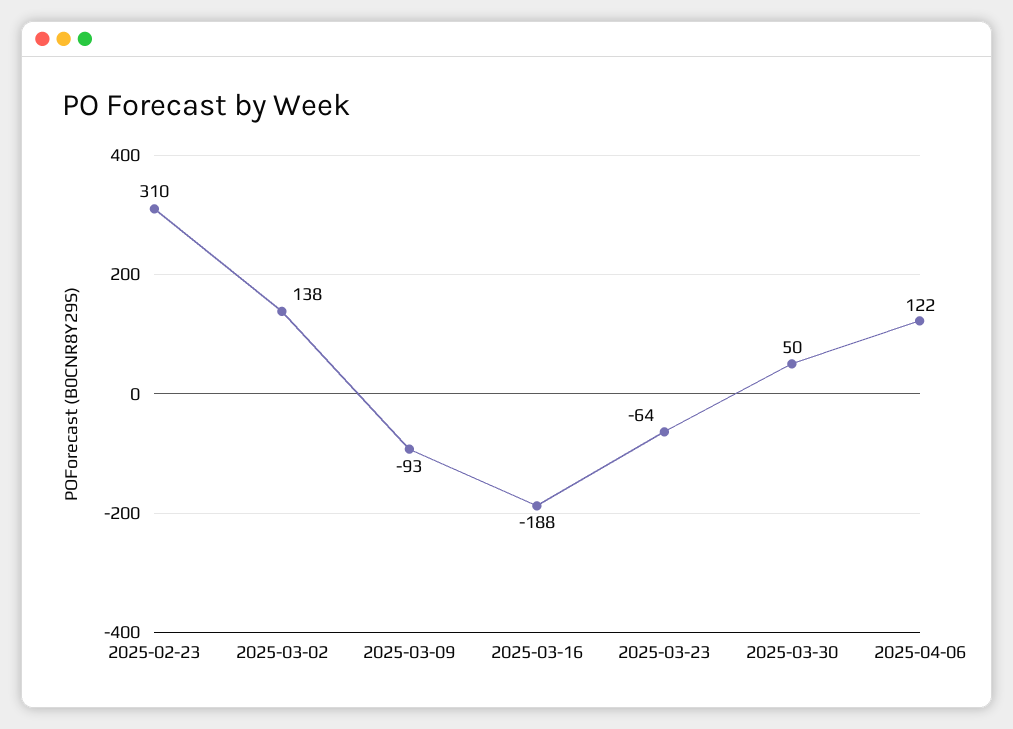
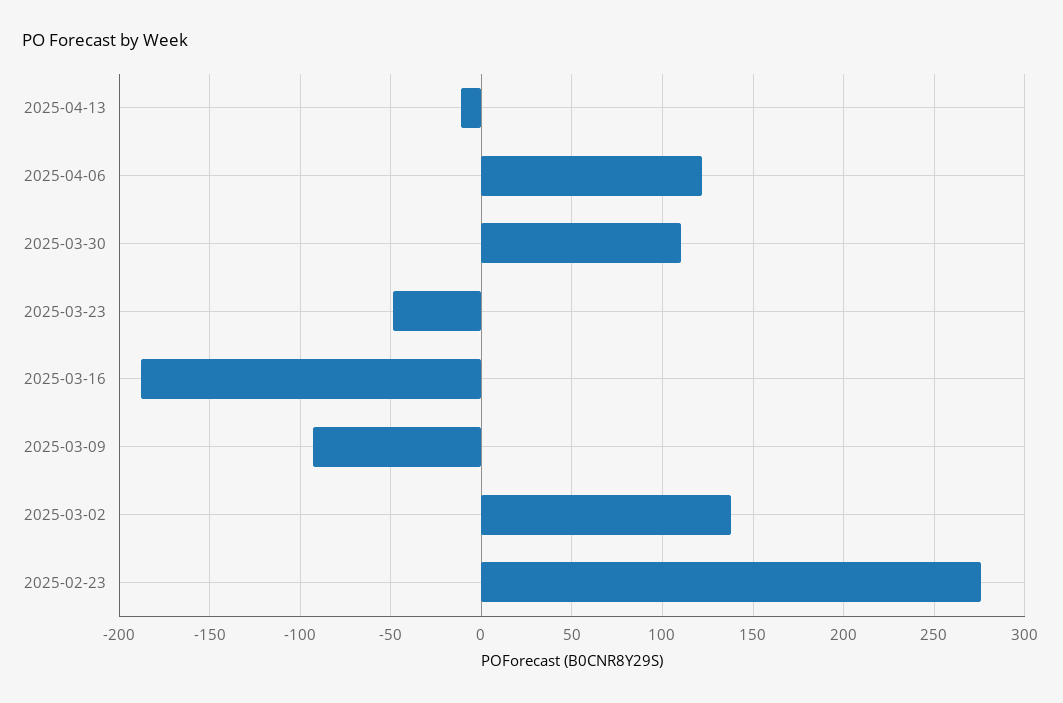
2025-02-23: 310 -> 275
2025-03-23: -64 -> -50
2025-03-30: 50 -> 110
2025-04-13: none -> -10

